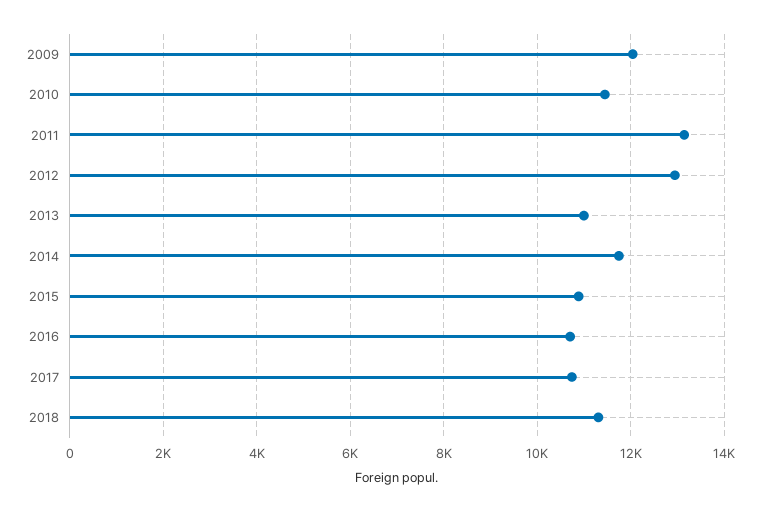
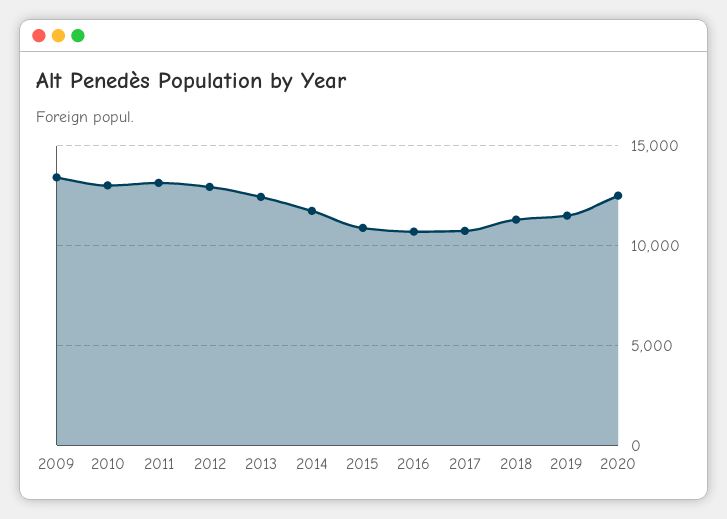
2009: 12000 -> 13500
2010: 11400 -> 13000
2013: 11000 -> 12500
2019: none -> 11500
2020: none -> 12500

